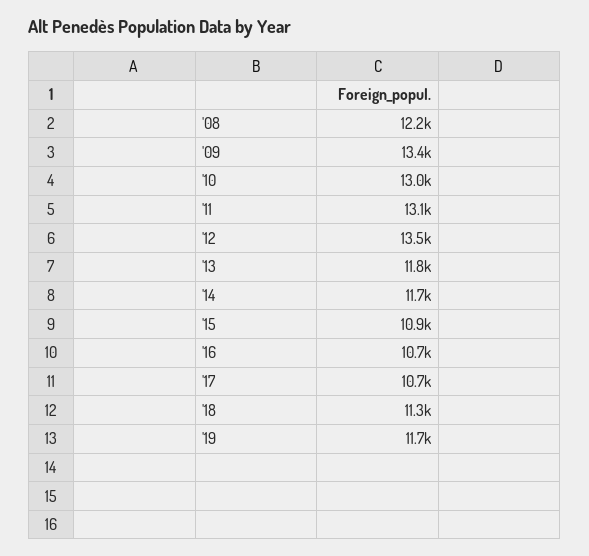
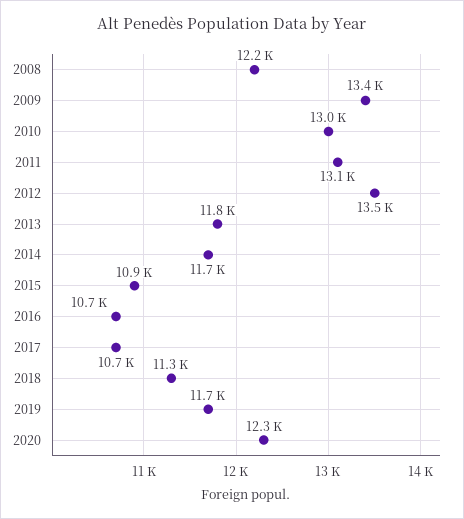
2020: none -> 12300

